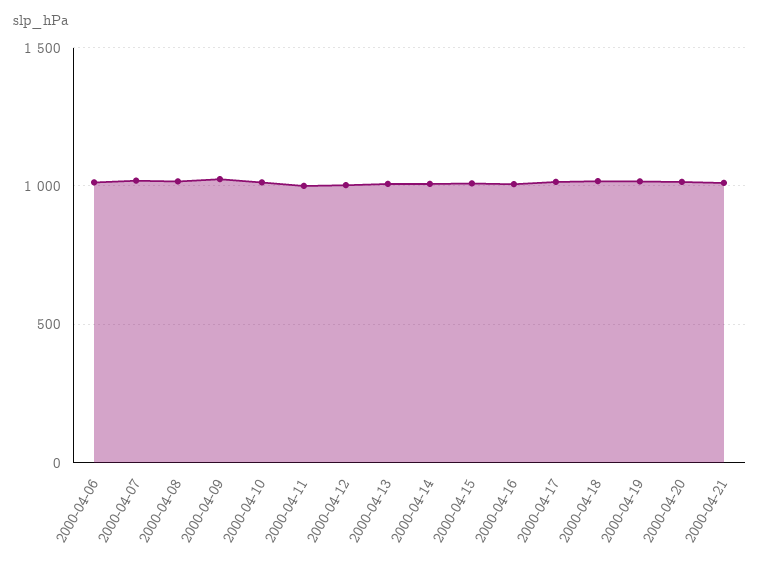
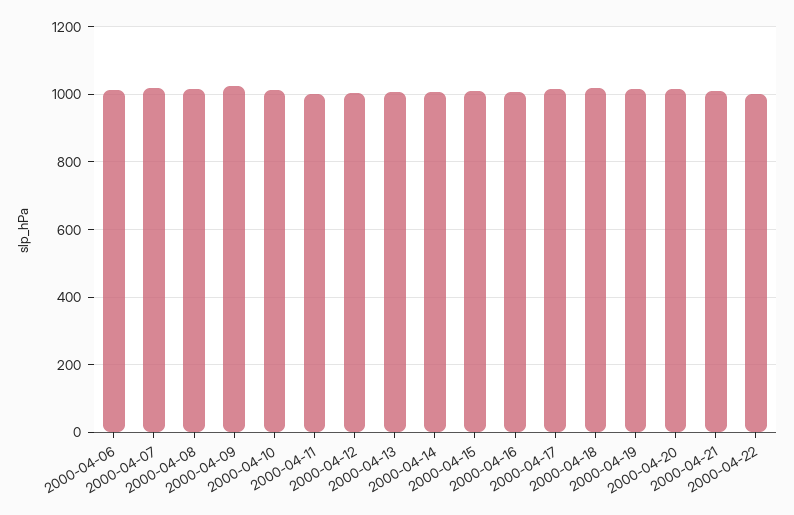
2000-04-22: none -> 1000

